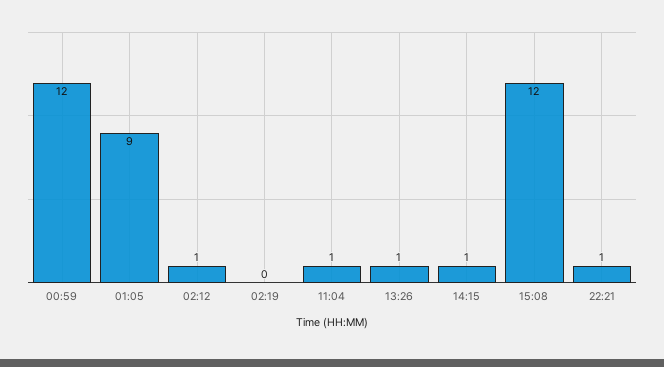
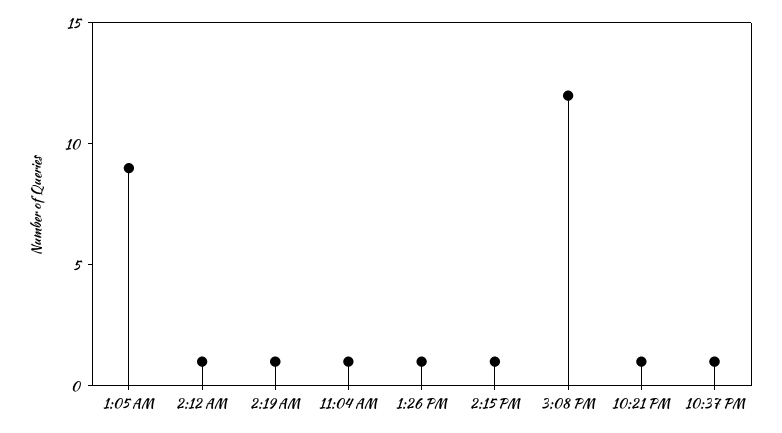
00:59: 12 -> none
02:19: 0 -> 1
10:37 PM: none -> 1

